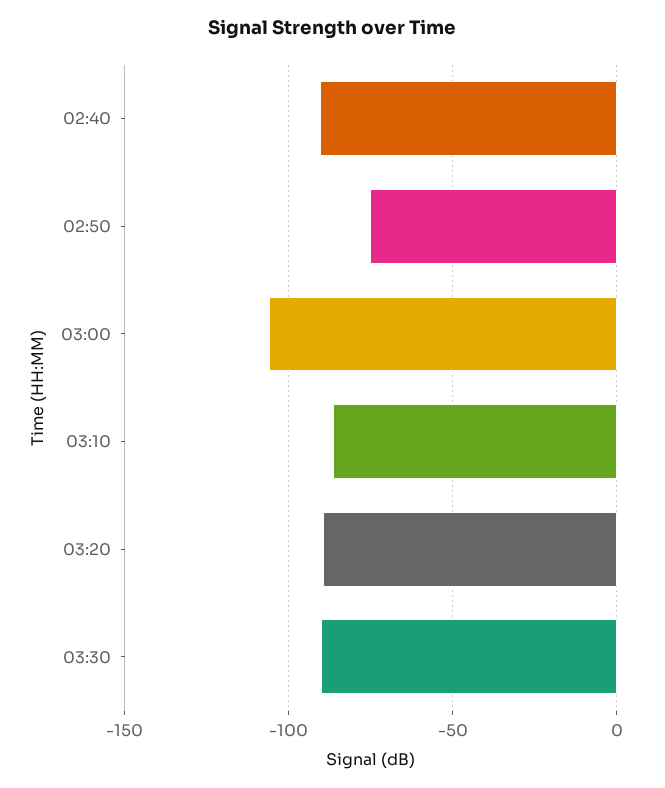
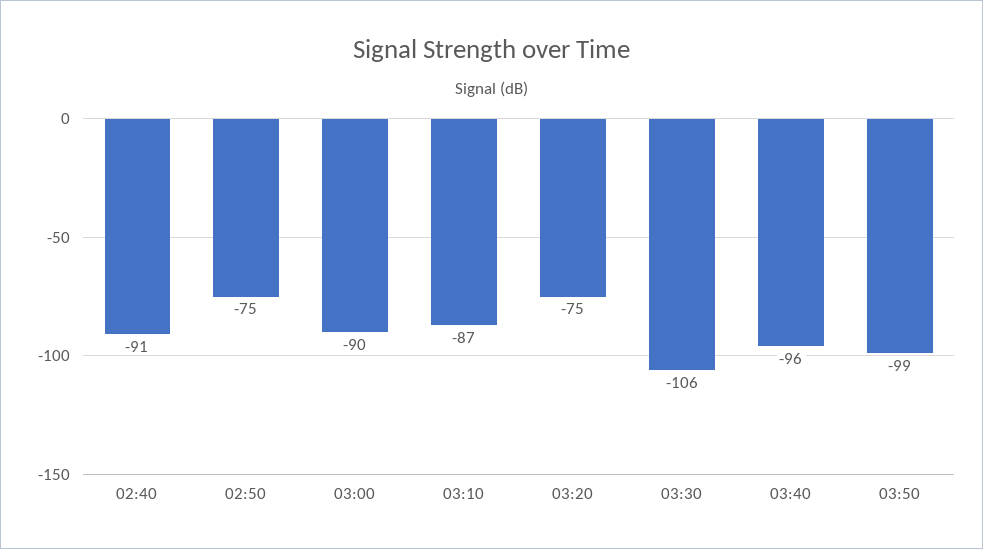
03:00: -105 -> -90
03:20: -90 -> -75
03:30: -90 -> -106
03:40: none -> -96
03:50: none -> -99

